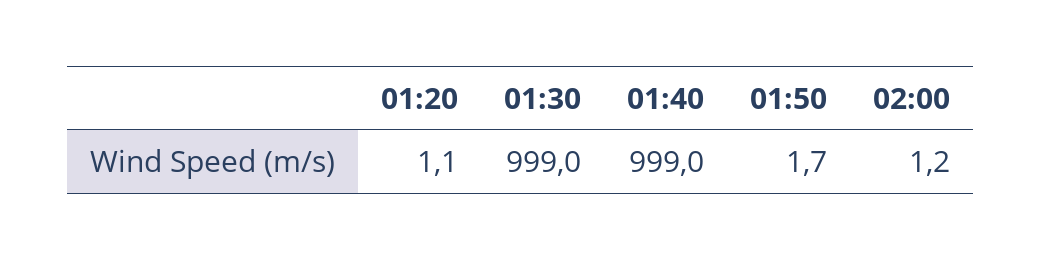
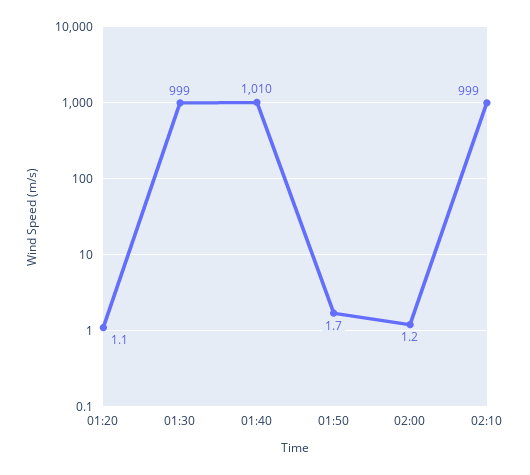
01:40: 999 -> 1010
02:10: none -> 999

